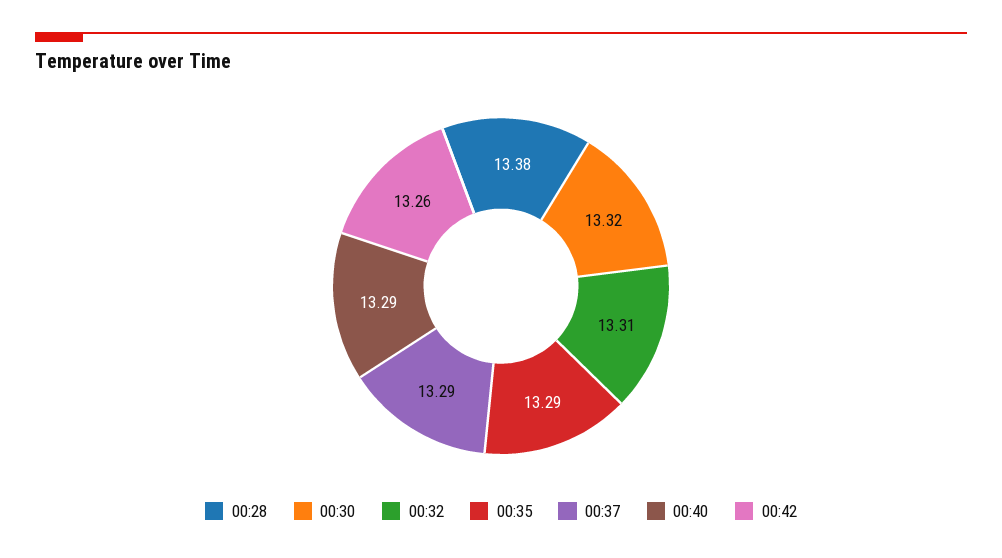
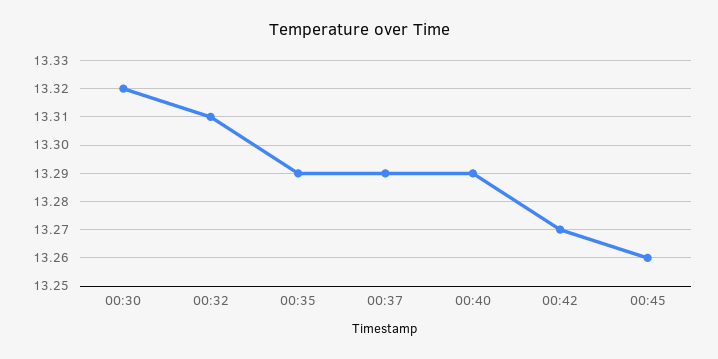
00:28: 13.38 -> none
00:42: 13.26 -> 13.27
00:45: none -> 13.26

